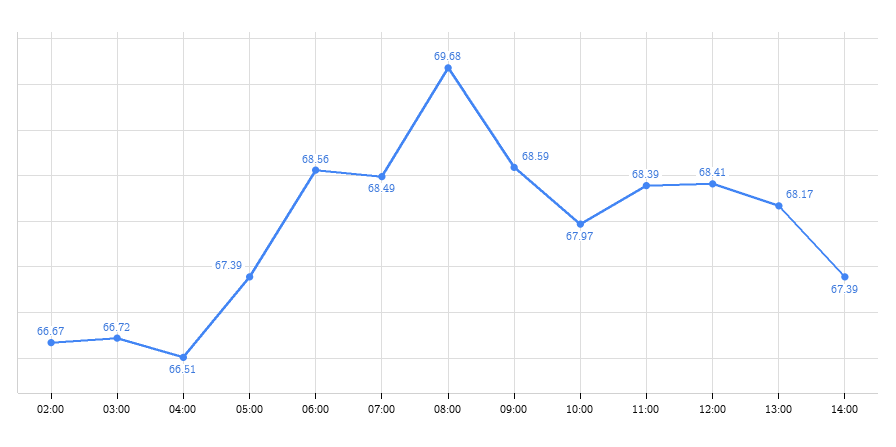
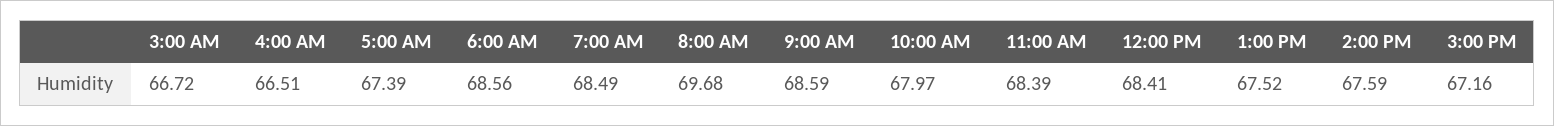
02:00: 66.67 -> none
13:00: 68.17 -> 67.52
14:00: 67.39 -> 67.59
3:00 PM: none -> 67.16

